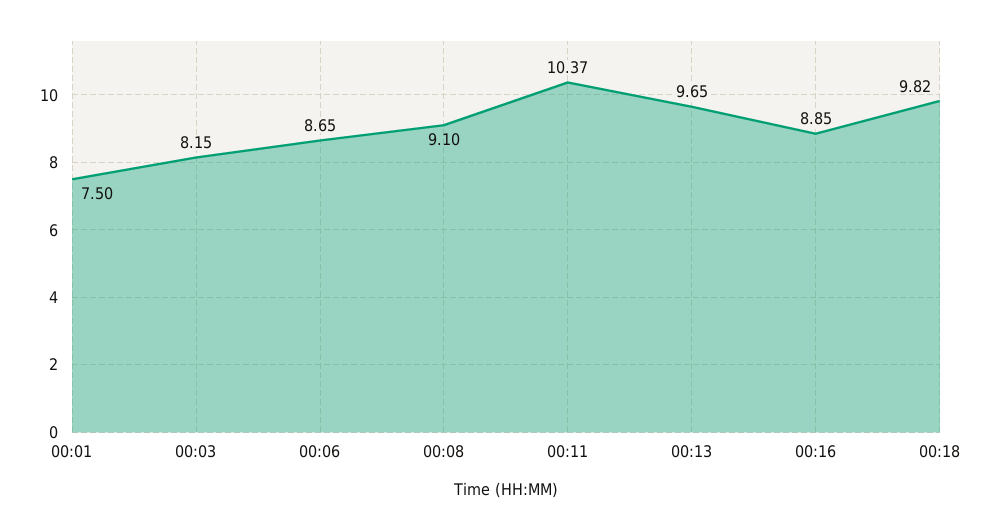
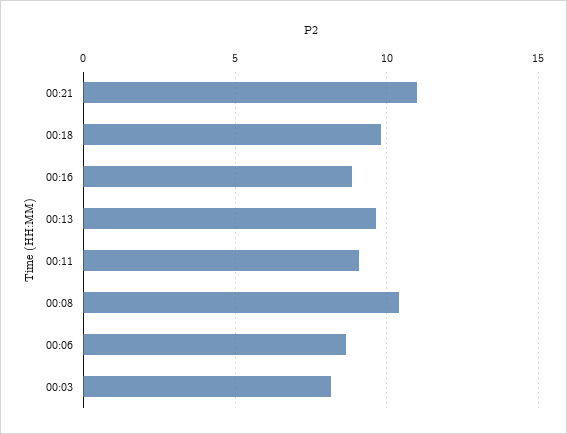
00:01: 7.5 -> none
00:08: 9.1 -> 10.5
00:11: 10.37 -> 9
00:21: none -> 11

